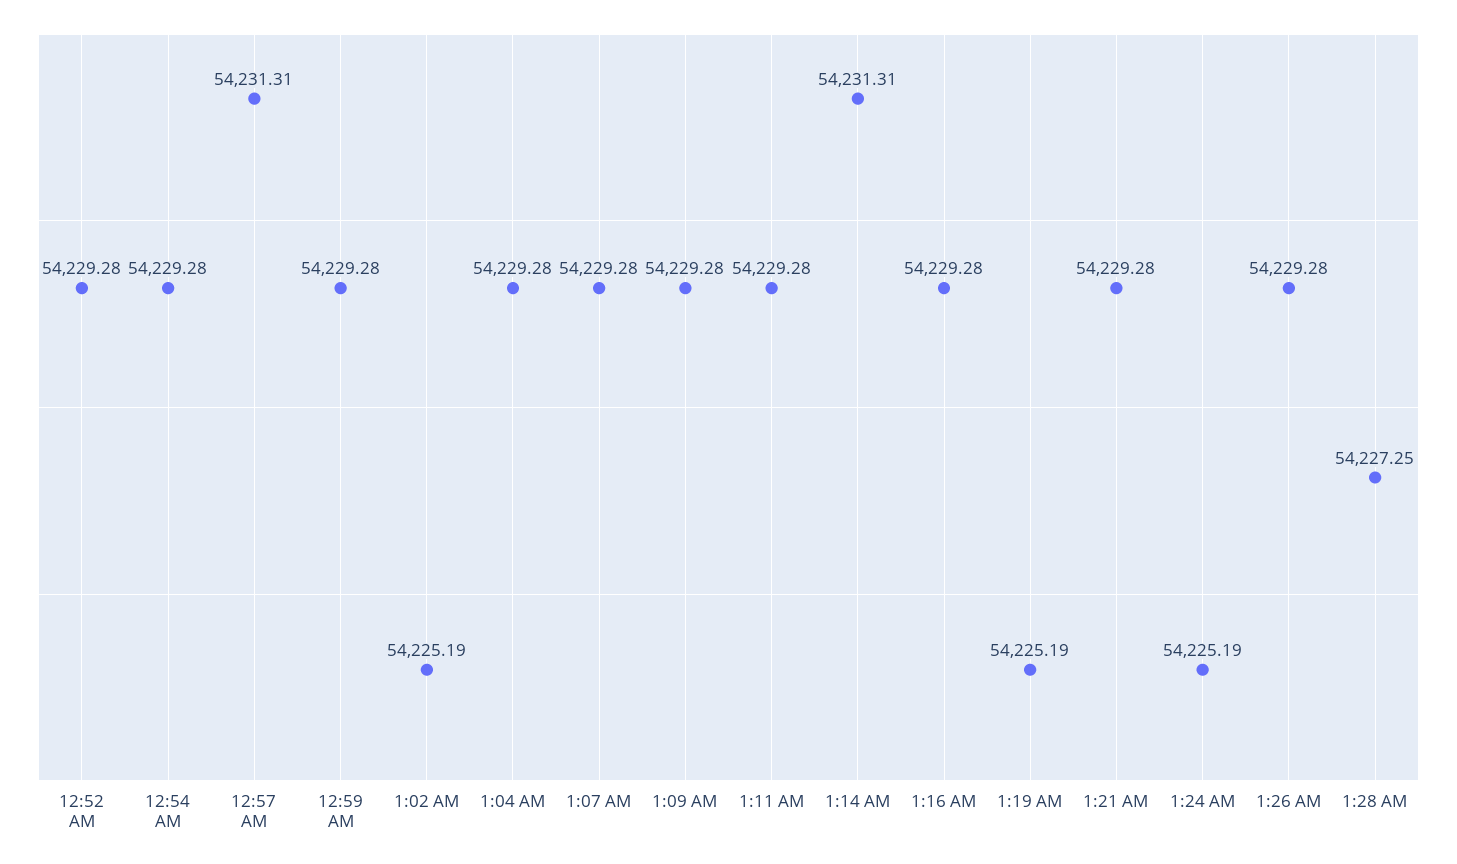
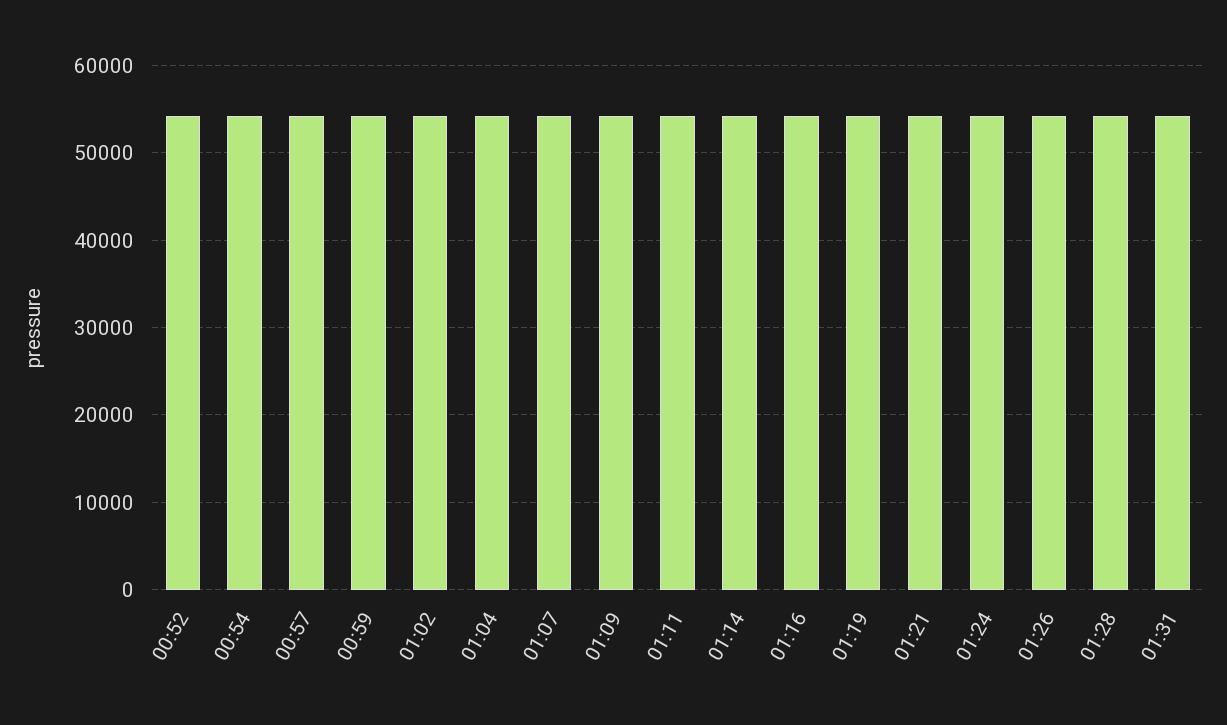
01:31: none -> 54000

